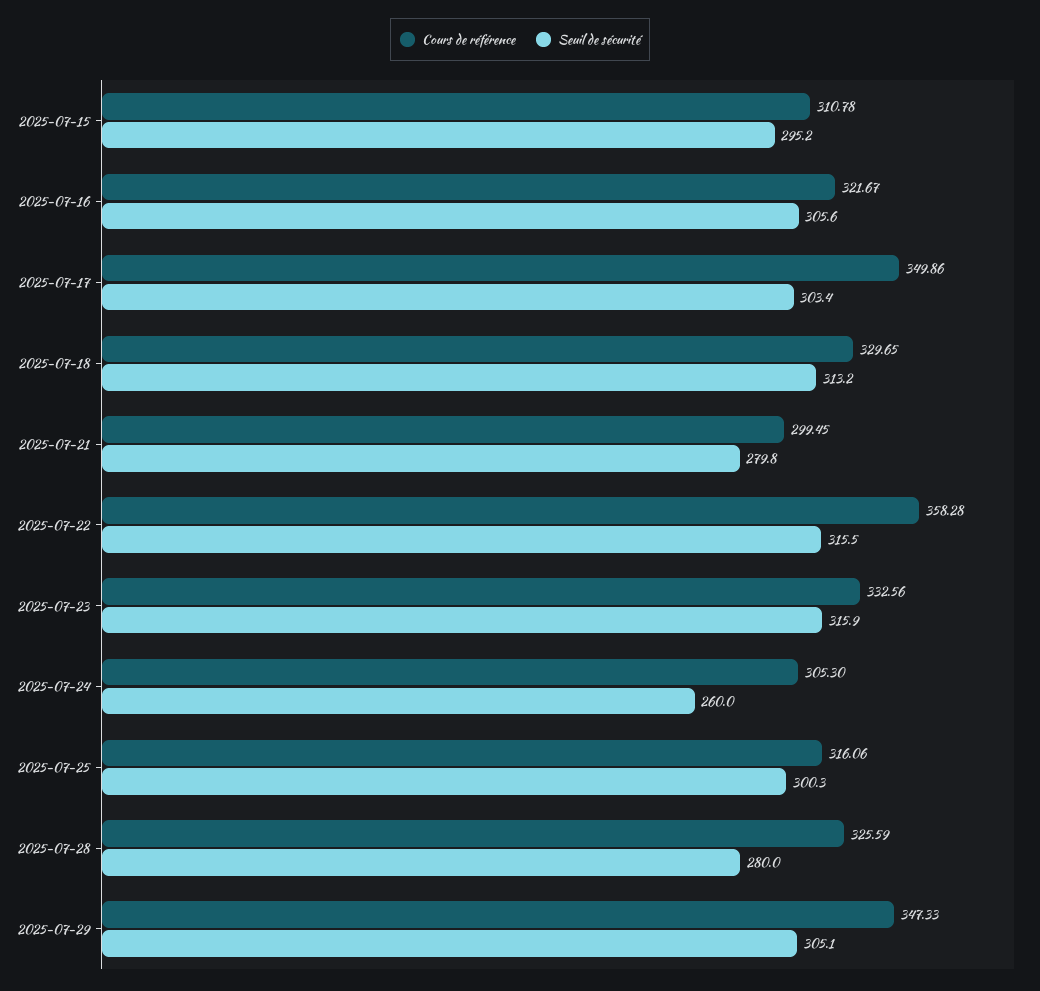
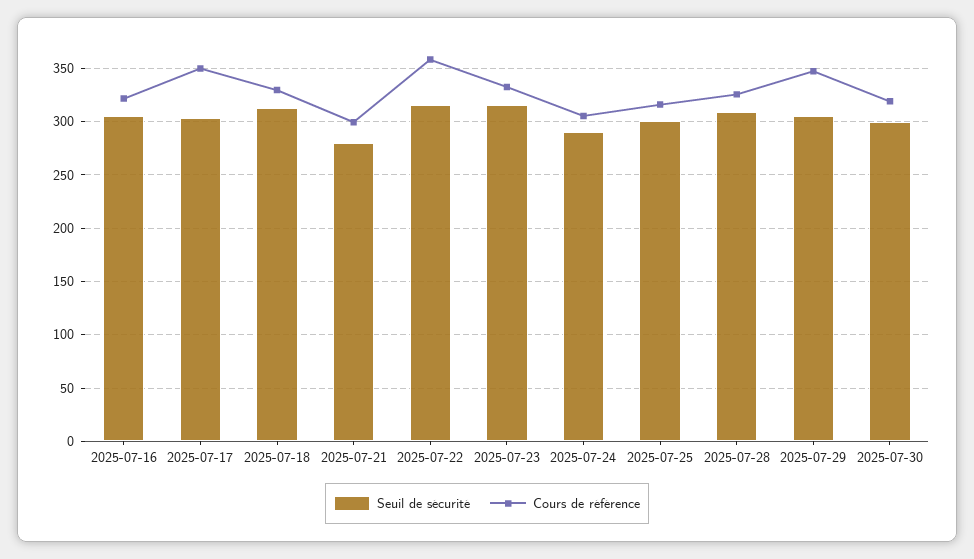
Cours de référence, 2025-07-15: 310.78 -> none
Seuil de sécurité, 2025-07-15: 295.2 -> none
Seuil de sécurité, 2025-07-24: 260 -> 290
Seuil de sécurité, 2025-07-28: 280 -> 310
Seuil de sécurité, 2025-07-30: none -> 300
Cours de référence, 2025-07-30: none -> 320

